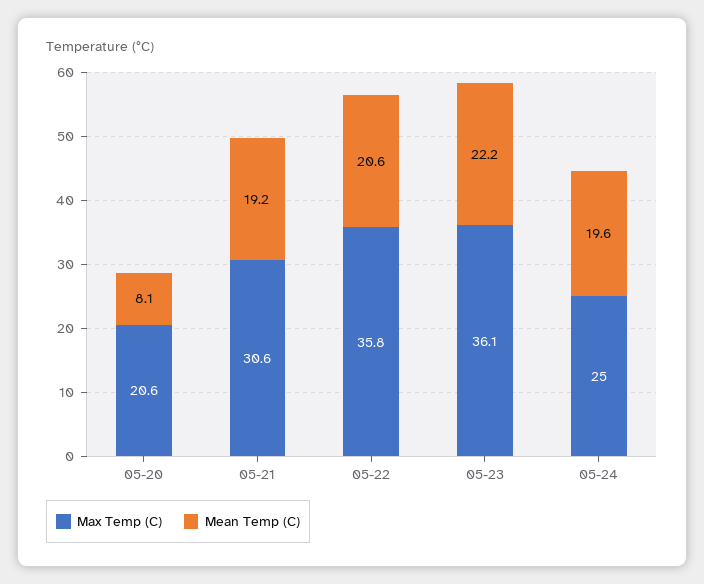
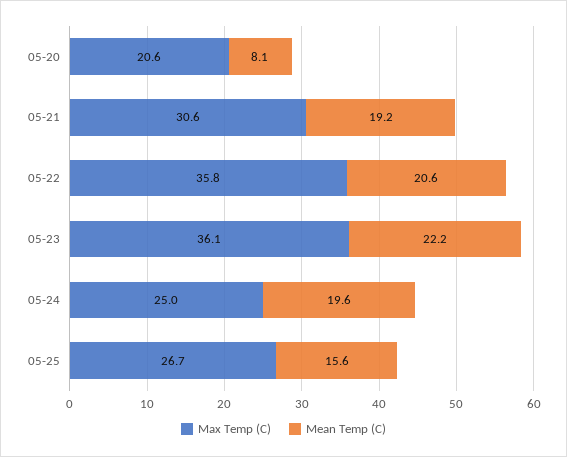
Max Temp (C), 05-25: none -> 26.7
Mean Temp (C), 05-25: none -> 15.6

